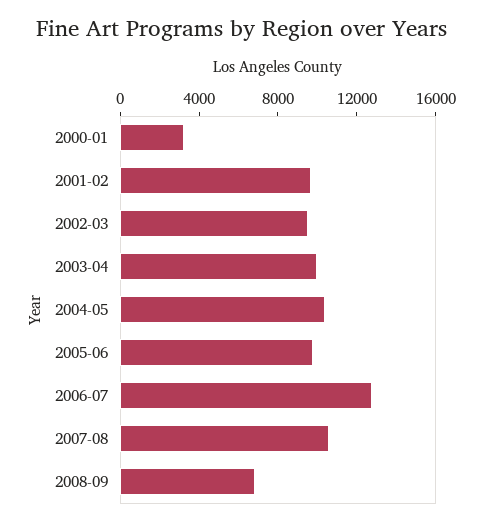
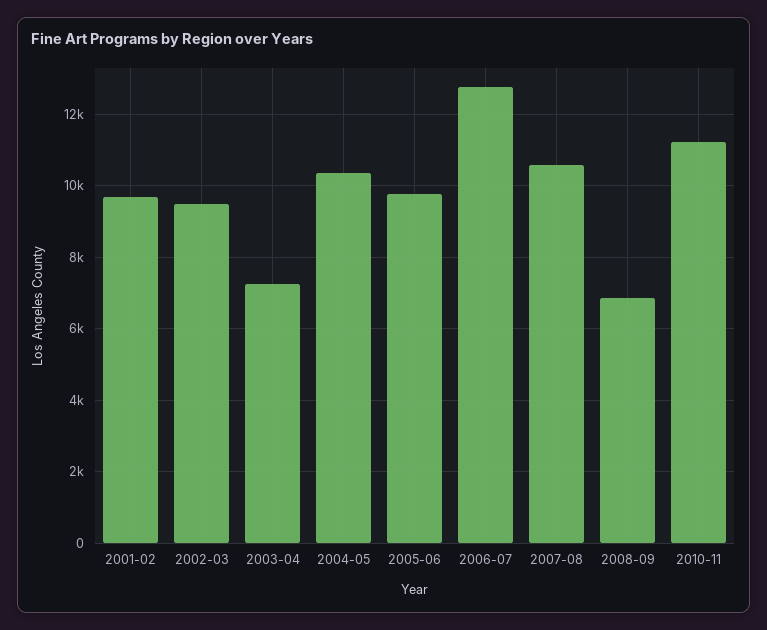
2000-01: 3000 -> none
2003-04: 10000 -> 7200
2010-11: none -> 11200

